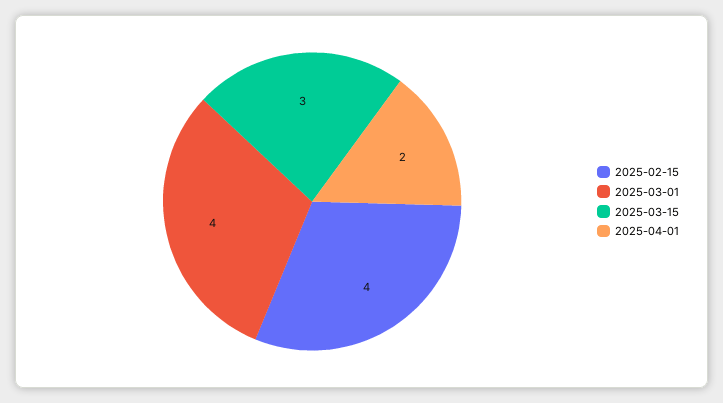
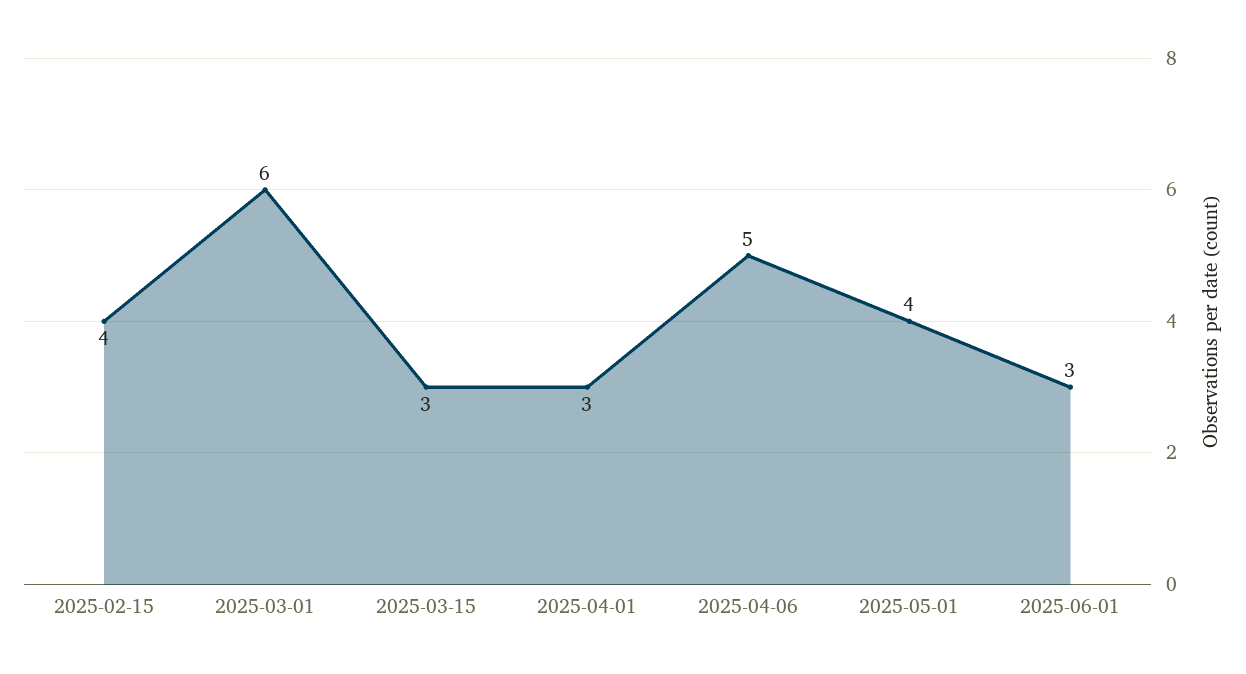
2025-03-01: 4 -> 6
2025-04-01: 2 -> 3
2025-04-06: none -> 5
2025-05-01: none -> 4
2025-06-01: none -> 3

